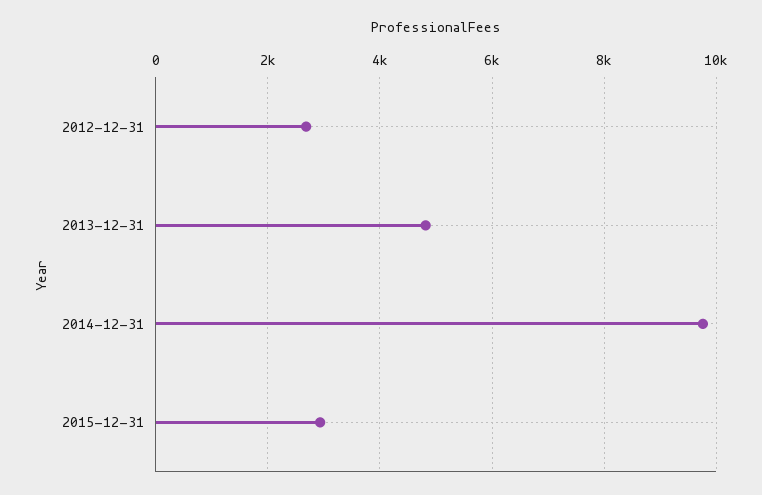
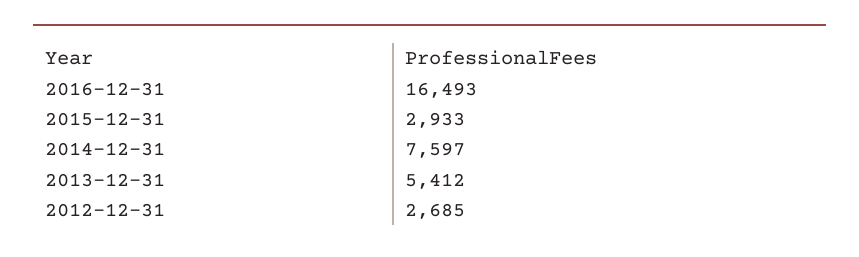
2013-12-31: 4800 -> 5412
2014-12-31: 9800 -> 7597
2016-12-31: none -> 16493

